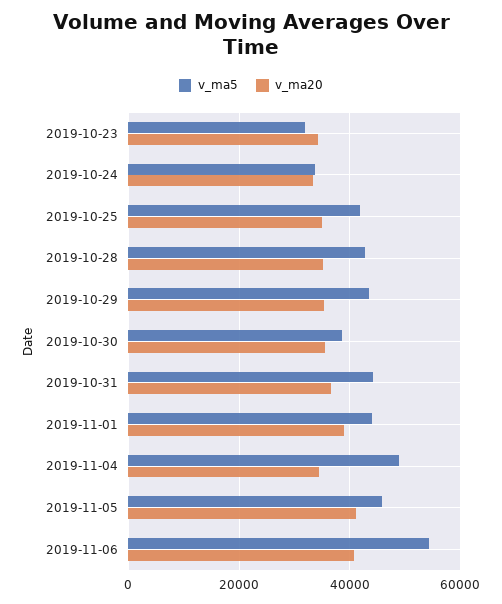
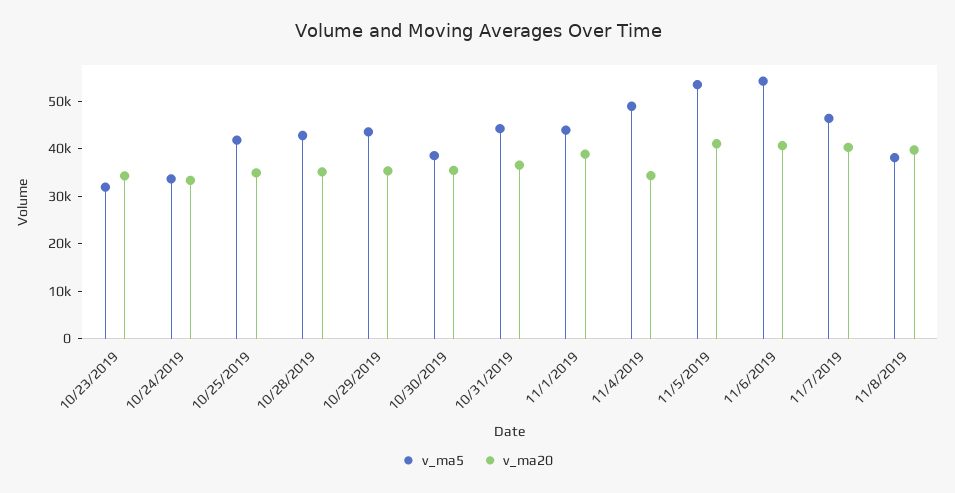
v_ma5, 2019-11-05: 46000 -> 54000
v_ma5, 11/7/2019: none -> 46000
v_ma20, 11/7/2019: none -> 40000
v_ma5, 11/8/2019: none -> 38000
v_ma20, 11/8/2019: none -> 40000

